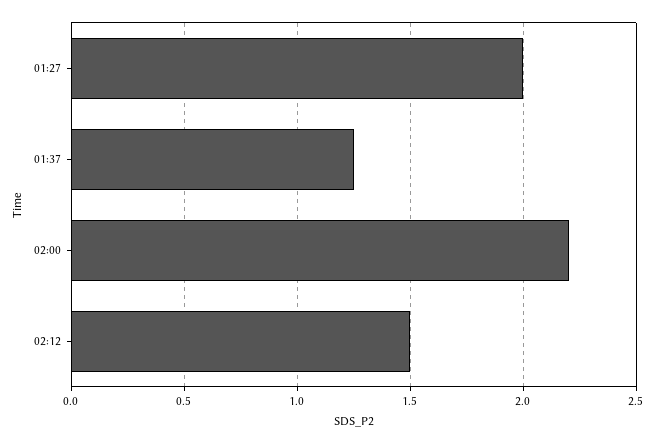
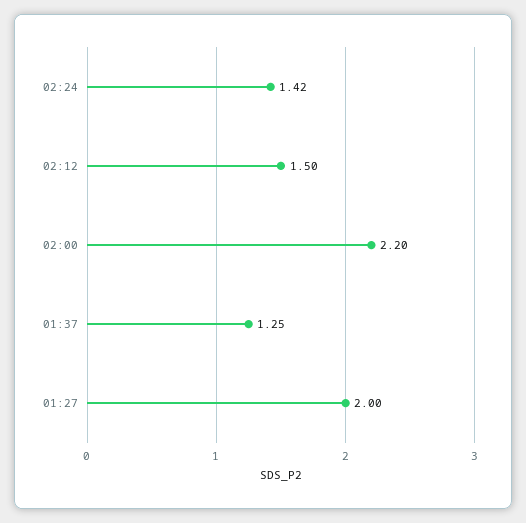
02:24: none -> 1.42

